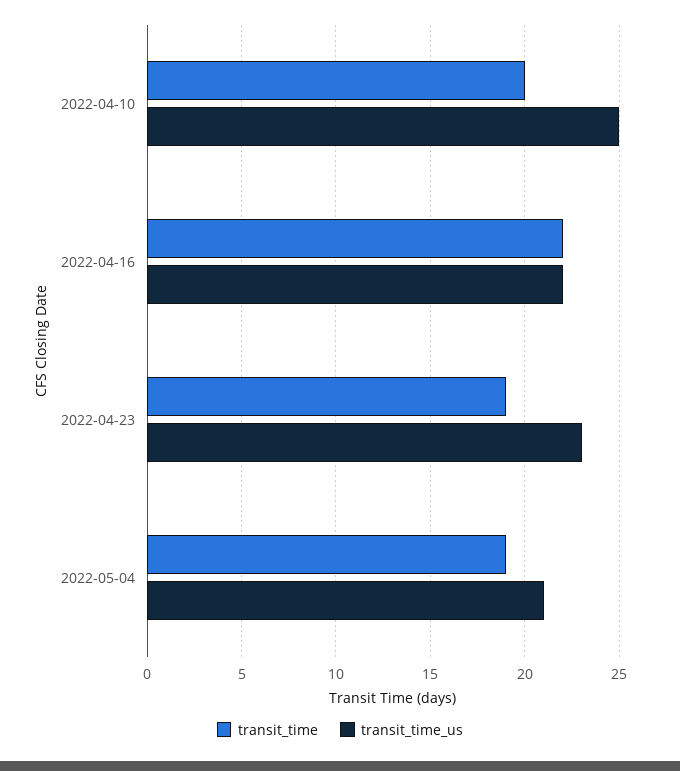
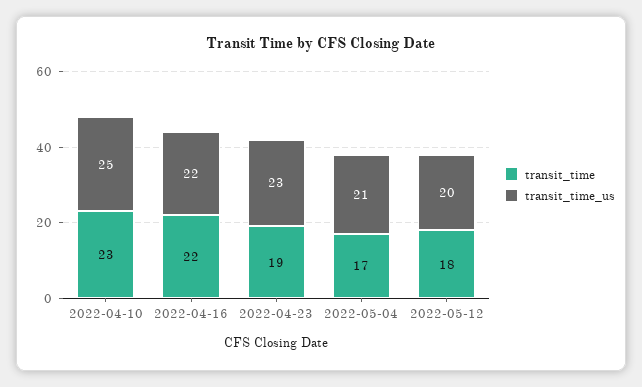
transit_time, 2022-04-10: 20 -> 23
transit_time, 2022-05-04: 19 -> 17
transit_time, 2022-05-12: none -> 18
transit_time_us, 2022-05-12: none -> 20

